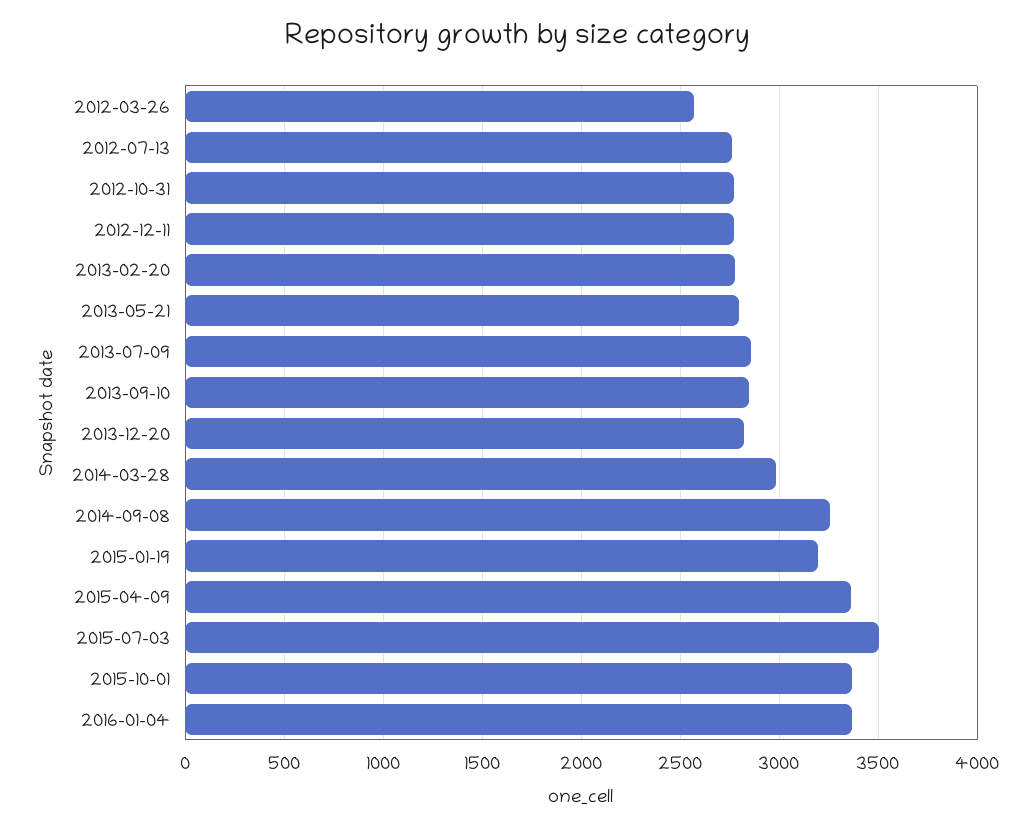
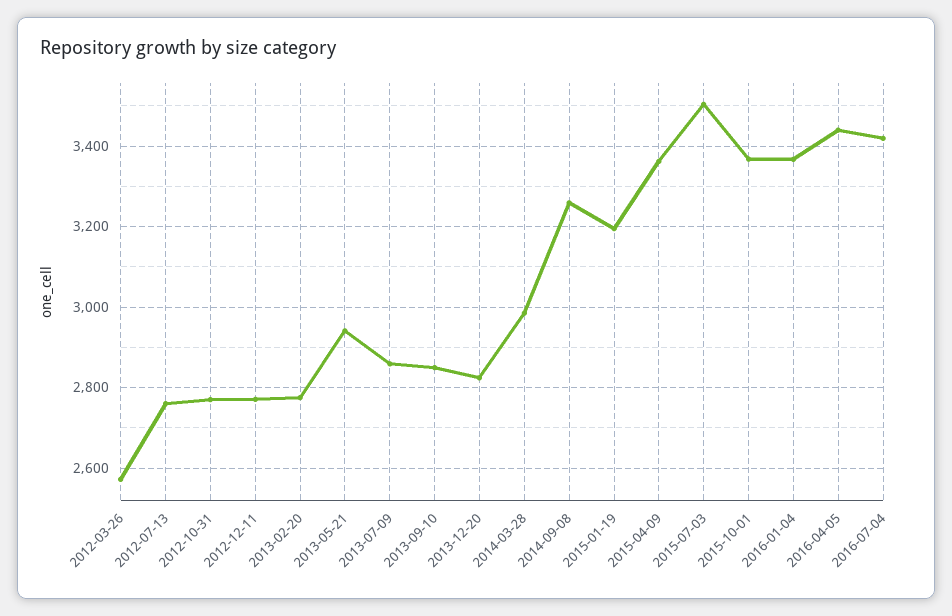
2013-05-21: 2800 -> 2940
2016-04-05: none -> 3440
2016-07-04: none -> 3420

